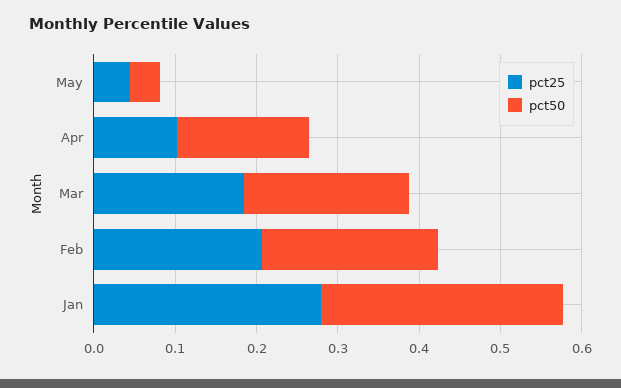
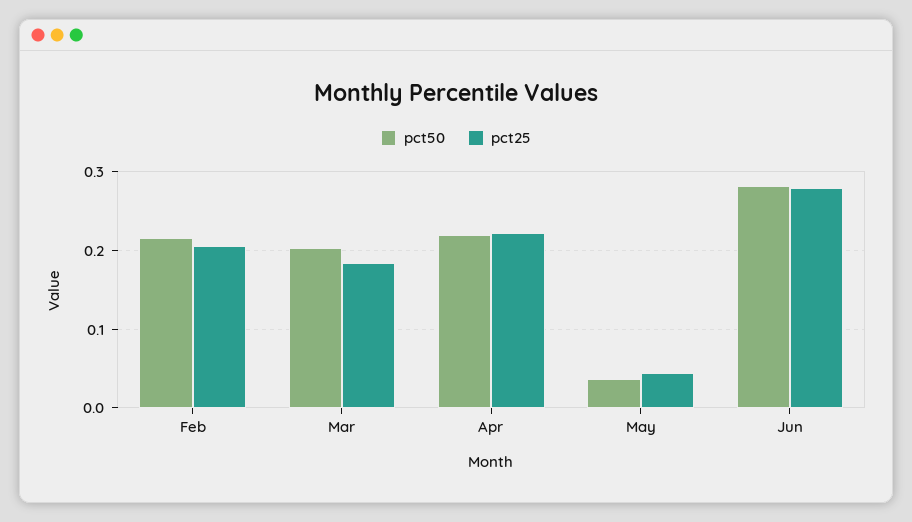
pct25, Apr: 0.1 -> 0.22
pct50, Apr: 0.16 -> 0.22
pct25, Jan: 0.28 -> none
pct50, Jan: 0.3 -> none
pct50, Jun: none -> 0.28
pct25, Jun: none -> 0.28

